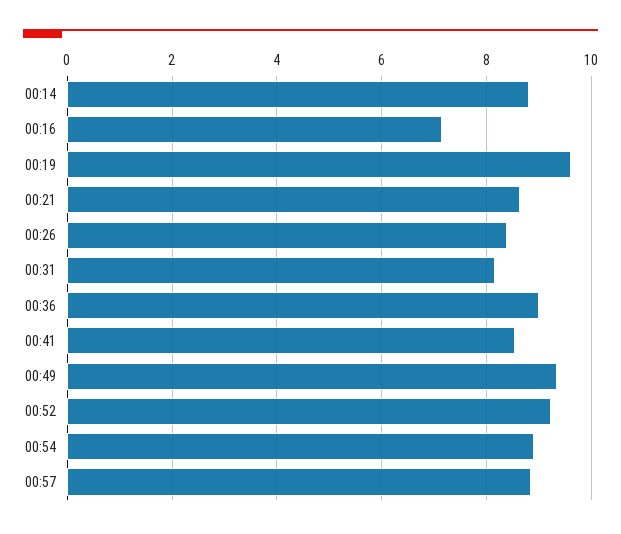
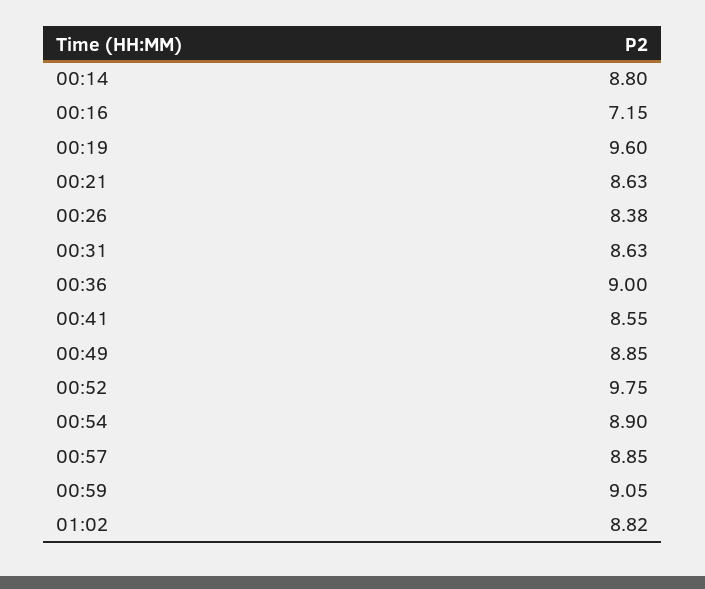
00:31: 8.2 -> 8.63
00:49: 9.4 -> 8.85
00:52: 9.2 -> 9.75
00:59: none -> 9.05
01:02: none -> 8.82

